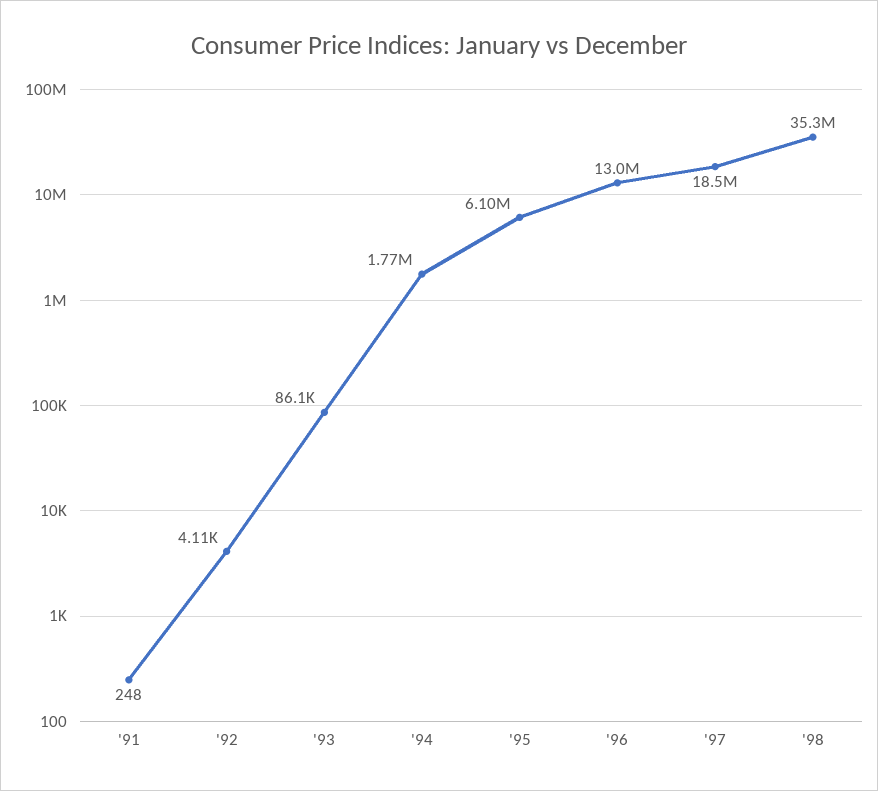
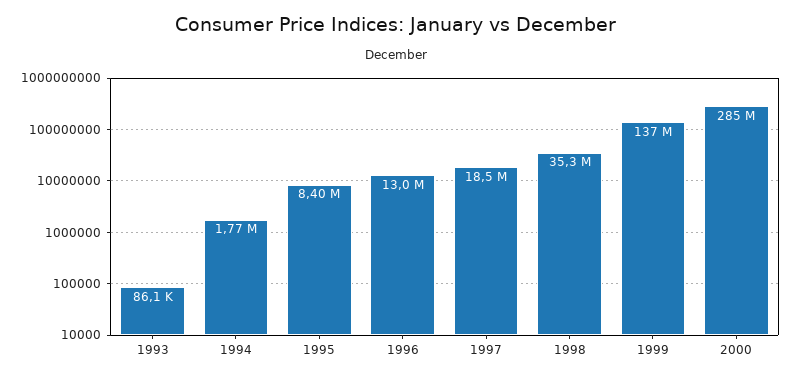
'91: 248 -> none
'92: 4110 -> none
'95: 6100000 -> 8400000
1999: none -> 137000000
2000: none -> 285000000

